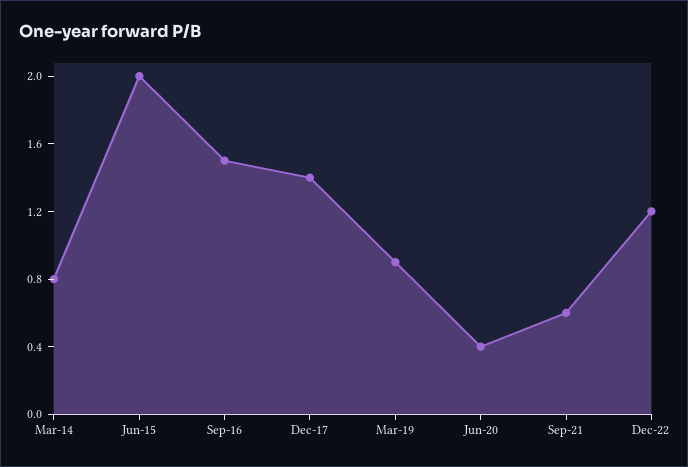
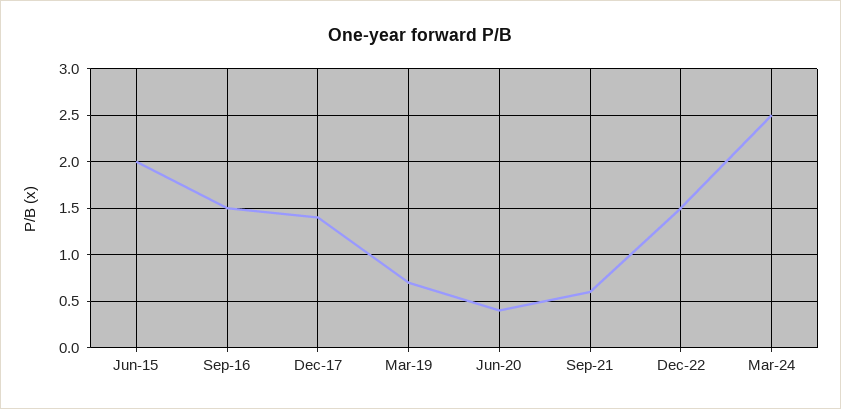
Mar-14: 0.8 -> none
Mar-19: 0.9 -> 0.7
Dec-22: 1.2 -> 1.5
Mar-24: none -> 2.5

